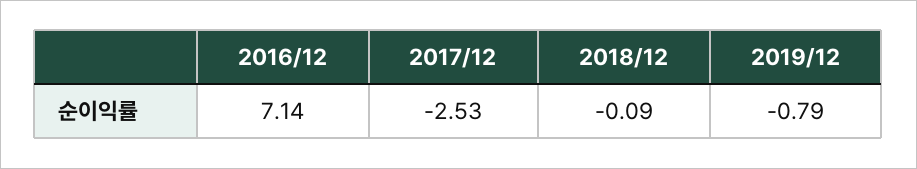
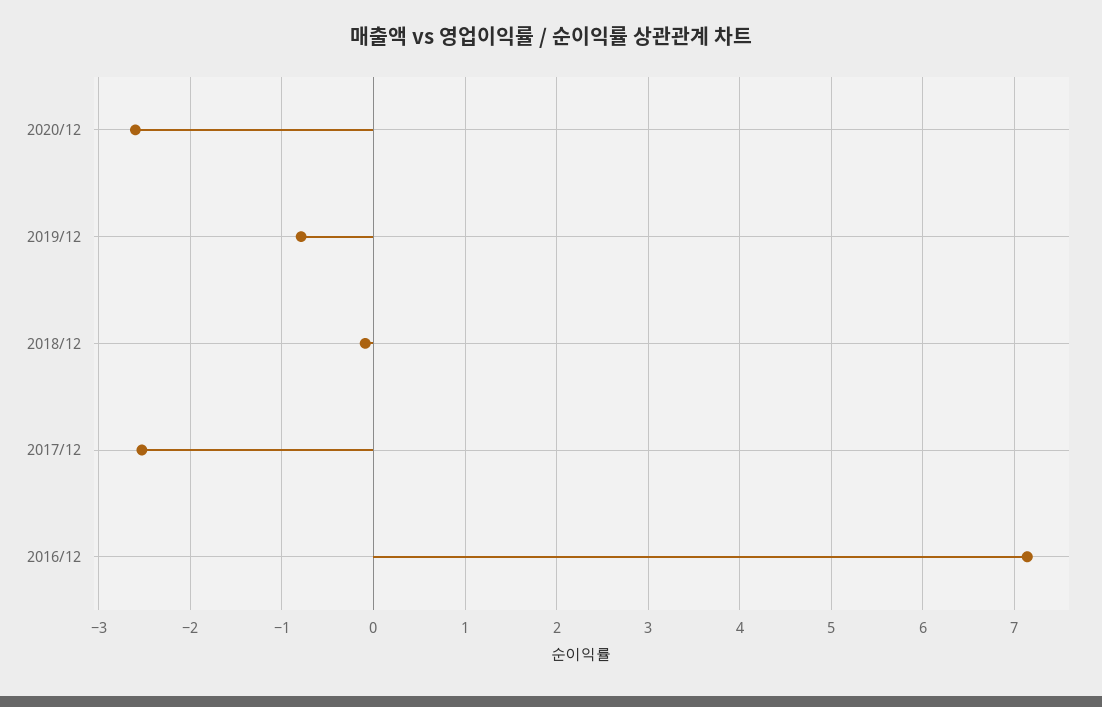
2020/12: none -> -2.6

